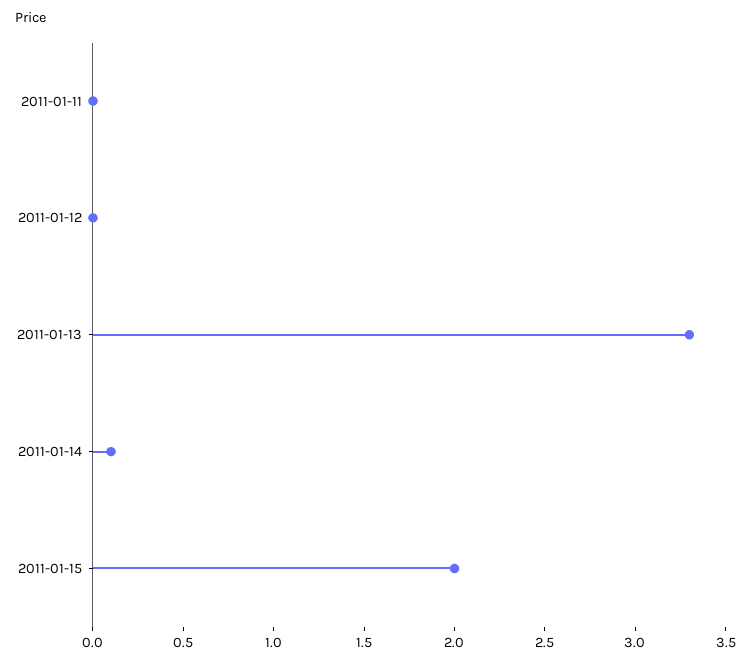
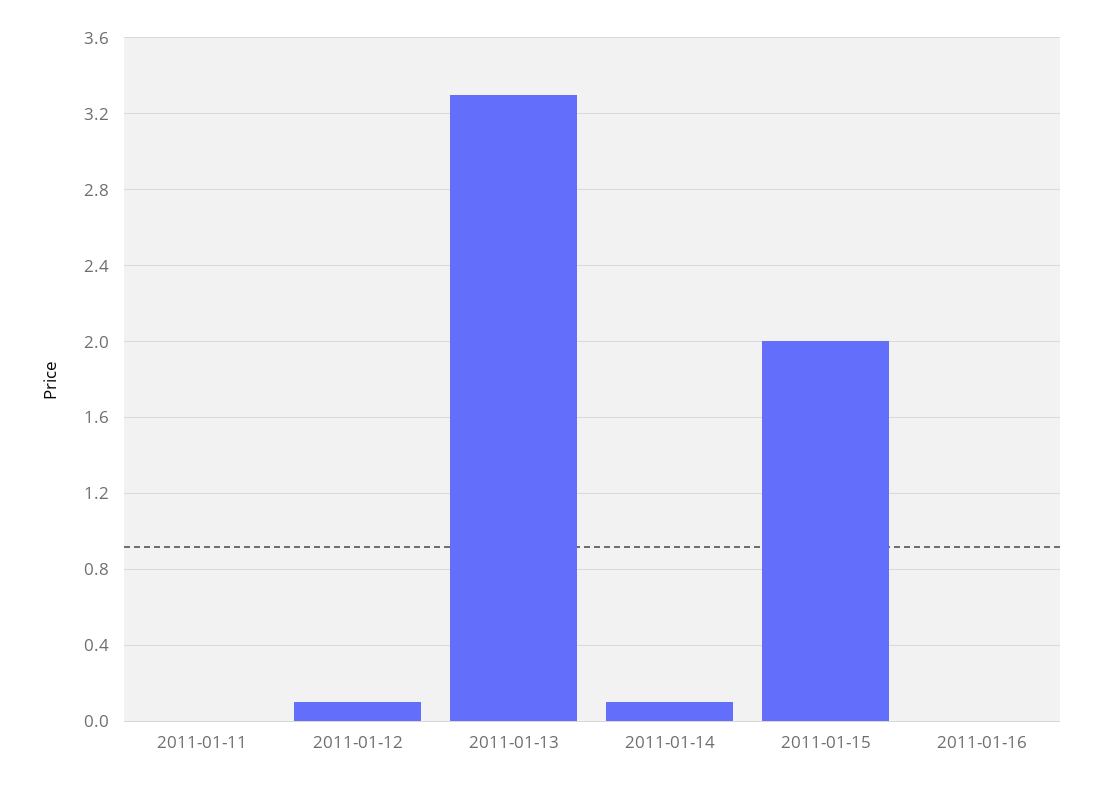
2011-01-12: 0 -> 0.1
2011-01-16: none -> 0

